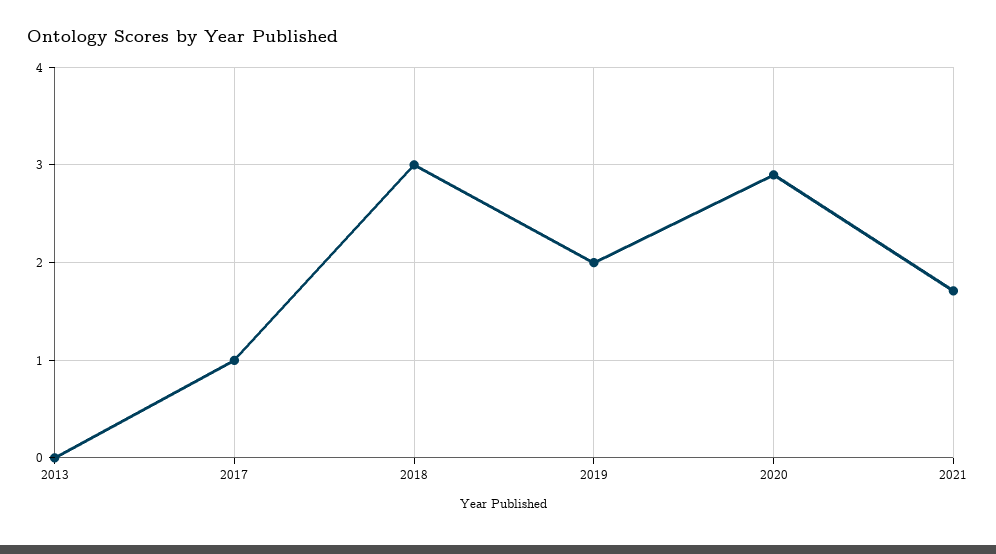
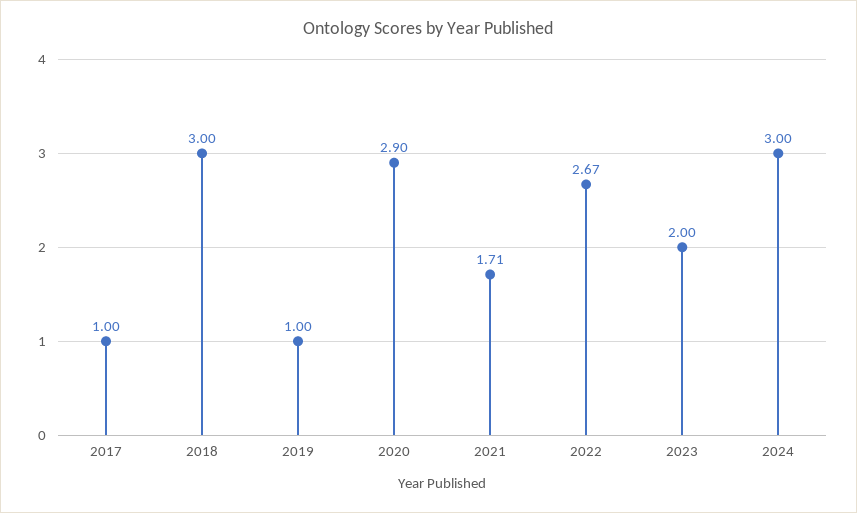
2013: 0 -> none
2019: 2 -> 1
2022: none -> 2.67
2023: none -> 2
2024: none -> 3

